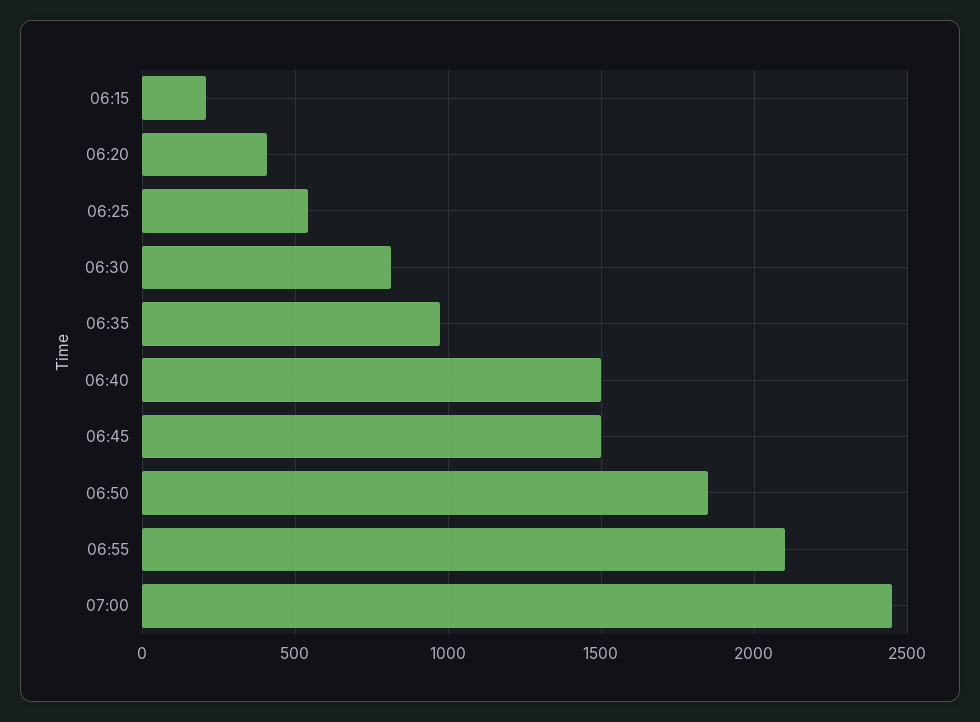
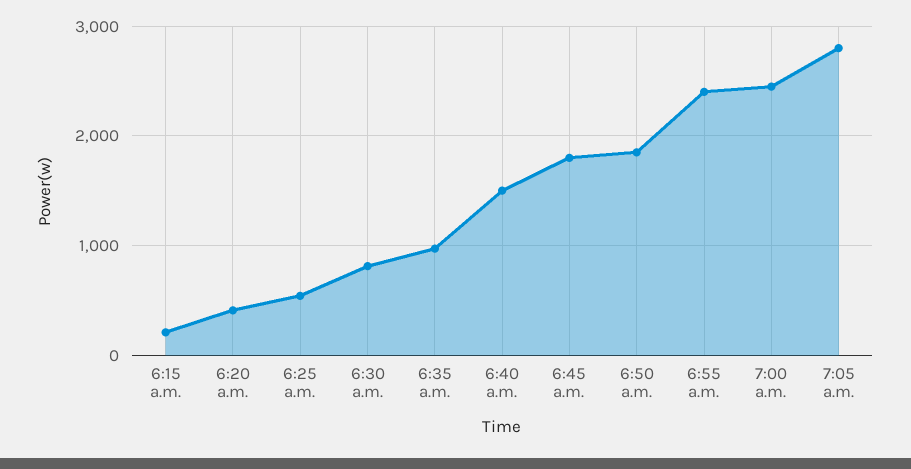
06:45: 1500 -> 1800
06:55: 2100 -> 2400
7:05 a.m.: none -> 2800

